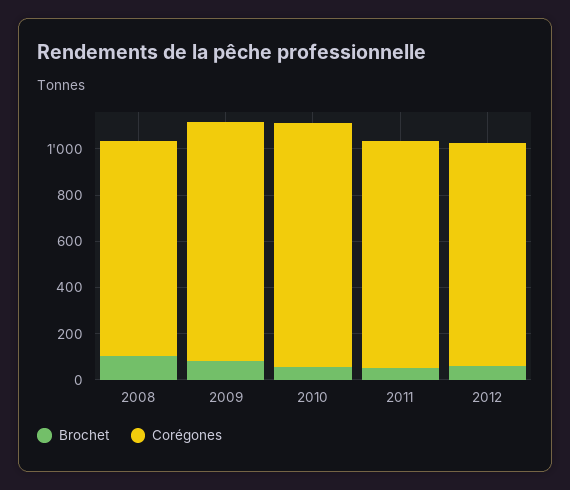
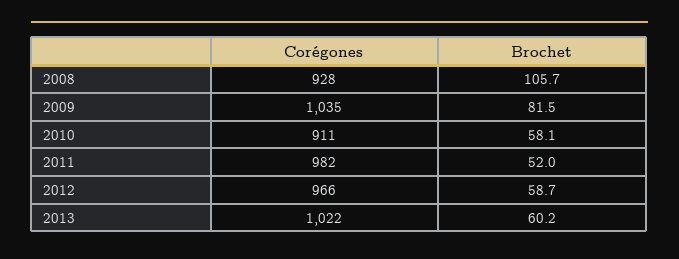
Corégones, 2010: 1050 -> 911
Corégones, 2013: none -> 1022
Brochet, 2013: none -> 60.2

